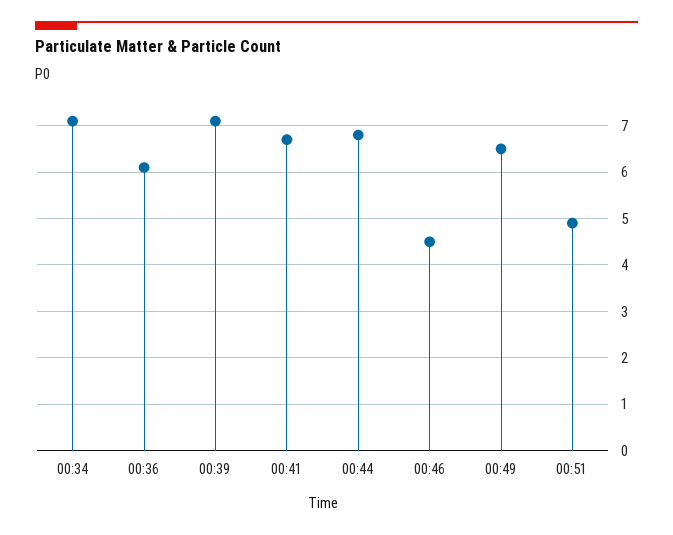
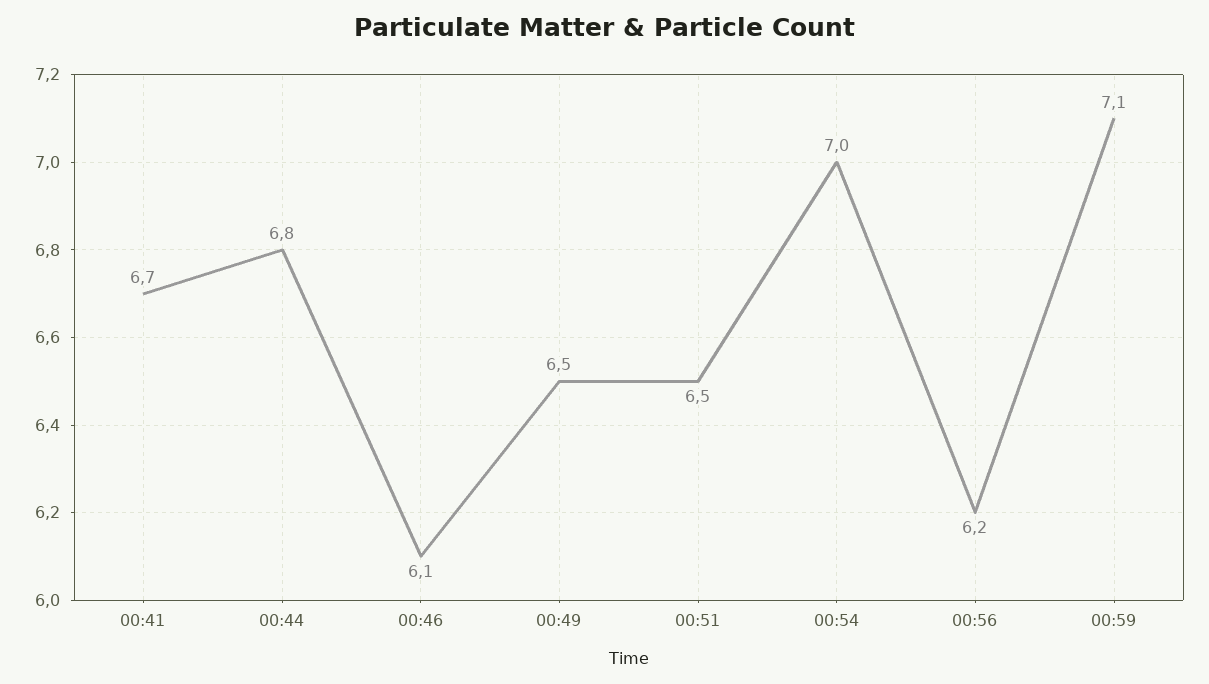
00:34: 7 -> none
00:36: 6 -> none
00:39: 7 -> none
00:46: 4.5 -> 6.1
00:51: 5 -> 6.5
00:54: none -> 7
00:56: none -> 6.2
00:59: none -> 7.1

